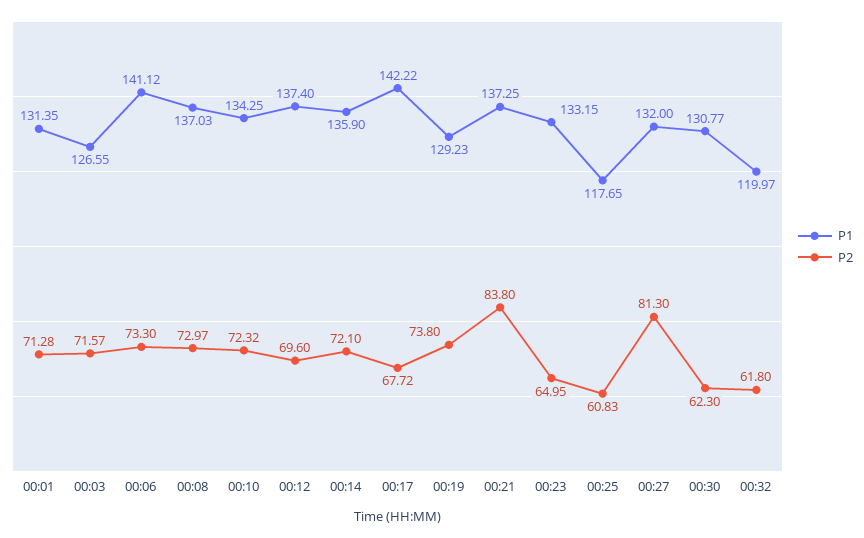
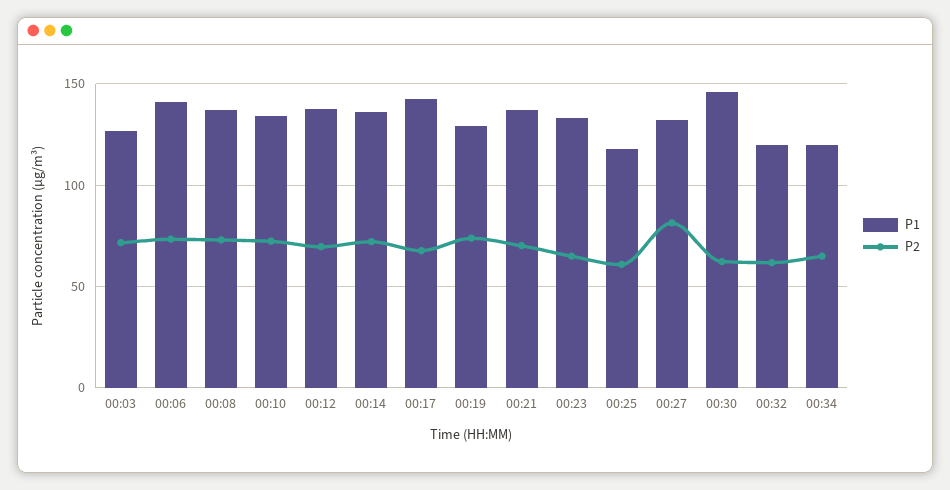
P1, 00:01: 131.35 -> none
P2, 00:01: 71.28 -> none
P2, 00:21: 83.8 -> 70
P1, 00:30: 130.77 -> 145
P1, 00:34: none -> 120
P2, 00:34: none -> 65

